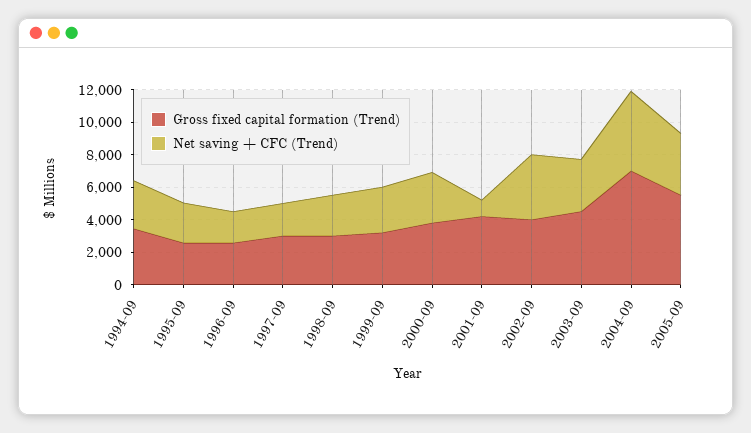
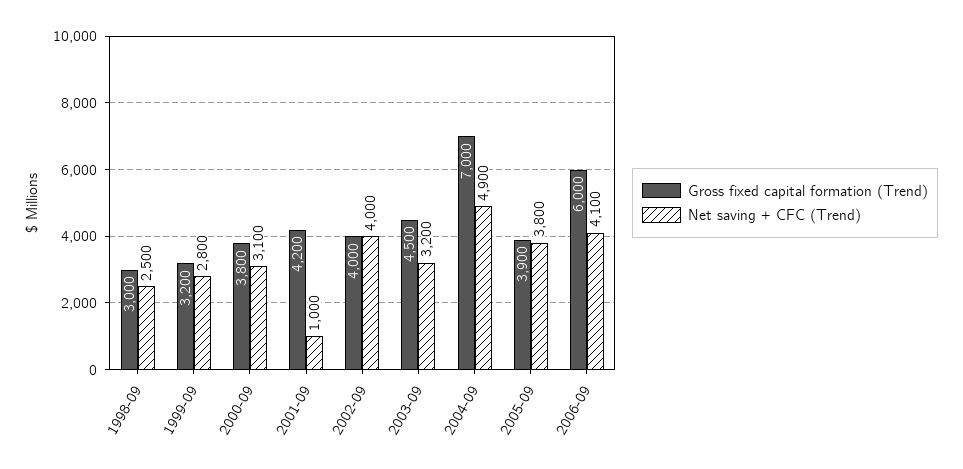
Gross fixed capital formation (Trend), 1994-09: 3500 -> none
Net saving + CFC (Trend), 1994-09: 3000 -> none
Gross fixed capital formation (Trend), 1995-09: 2500 -> none
Net saving + CFC (Trend), 1995-09: 2500 -> none
Gross fixed capital formation (Trend), 1996-09: 2500 -> none
Net saving + CFC (Trend), 1996-09: 2000 -> none
Gross fixed capital formation (Trend), 1997-09: 3000 -> none
Net saving + CFC (Trend), 1997-09: 2000 -> none
Gross fixed capital formation (Trend), 2005-09: 5500 -> 3900
Gross fixed capital formation (Trend), 2006-09: none -> 6000
Net saving + CFC (Trend), 2006-09: none -> 4100

